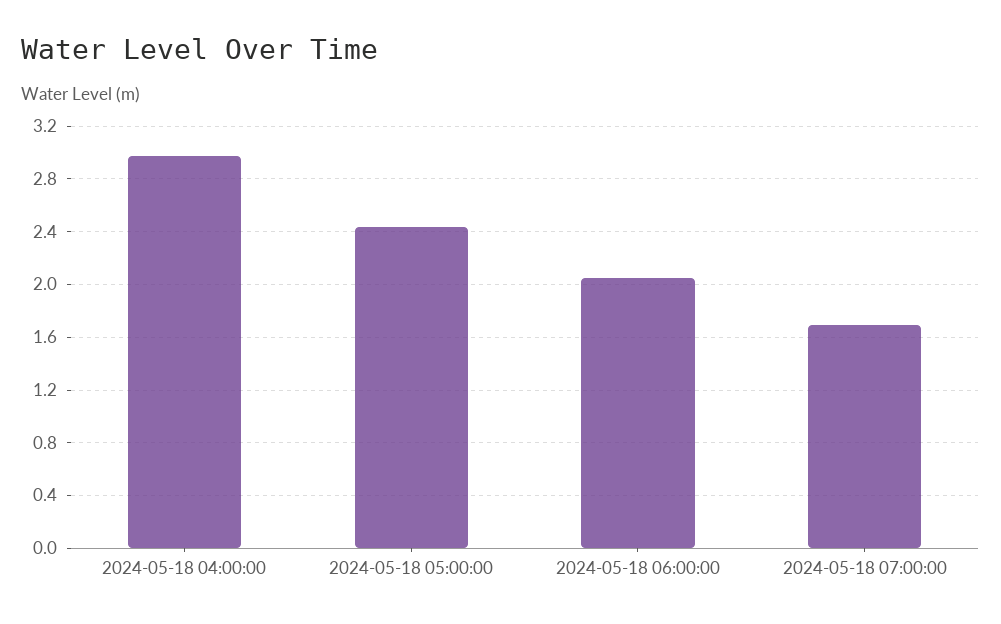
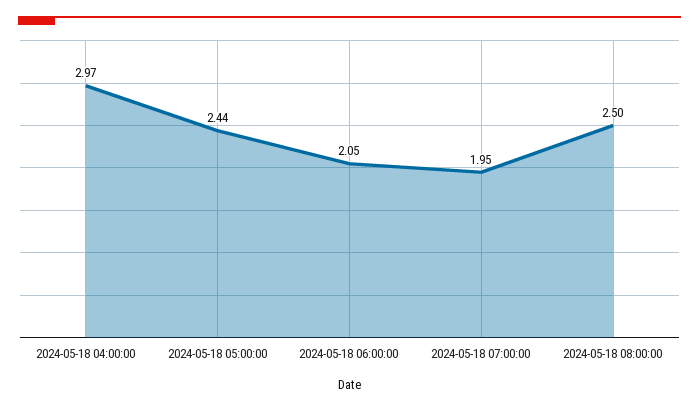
2024-05-18 07:00:00: 1.7 -> 1.95
2024-05-18 08:00:00: none -> 2.5

